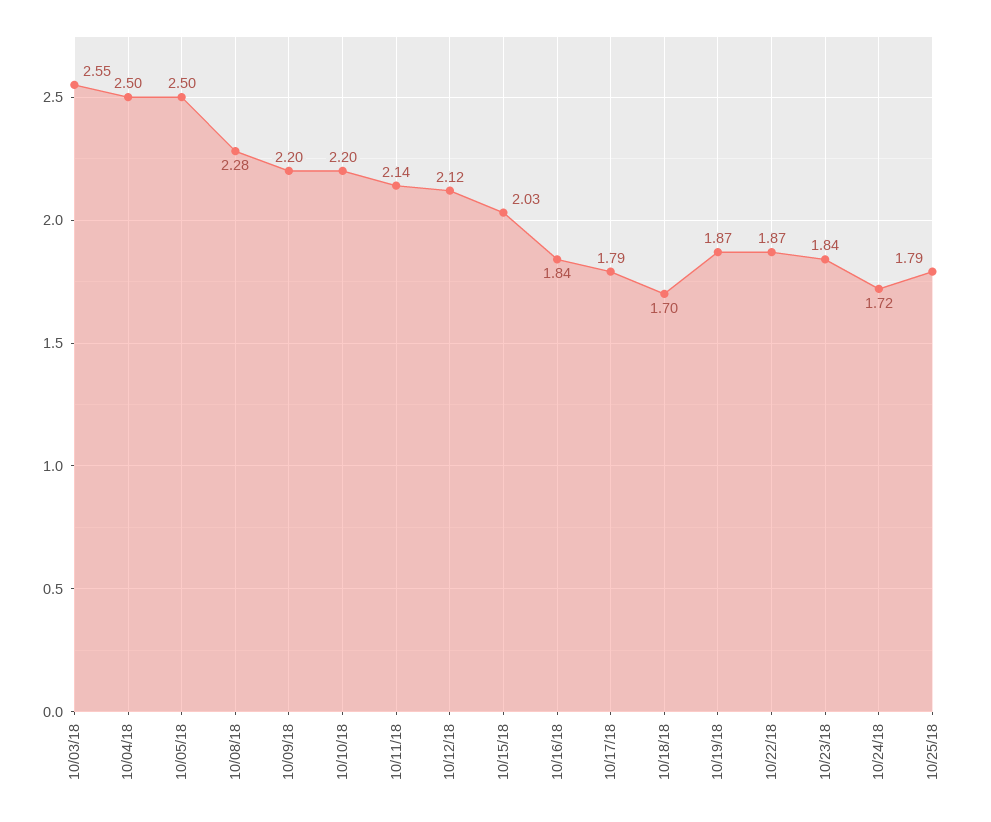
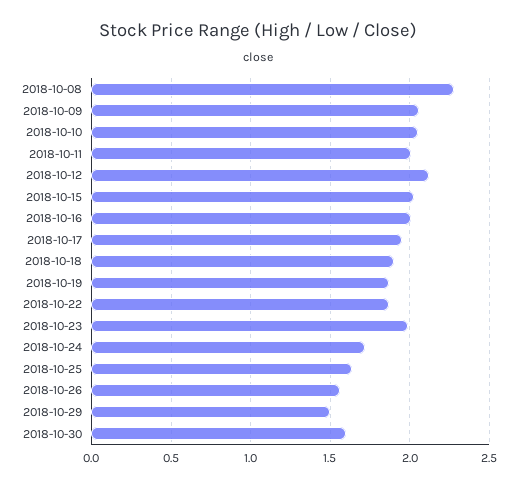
10/03/18: 2.55 -> none
10/04/18: 2.5 -> none
10/05/18: 2.5 -> none
10/09/18: 2.2 -> 2.05
10/10/18: 2.2 -> 2.05
10/11/18: 2.14 -> 2
10/16/18: 1.84 -> 2
10/17/18: 1.79 -> 1.95
10/18/18: 1.7 -> 1.9
10/23/18: 1.84 -> 2
10/25/18: 1.79 -> 1.65
2018-10-26: none -> 1.55
2018-10-29: none -> 1.5
2018-10-30: none -> 1.6

